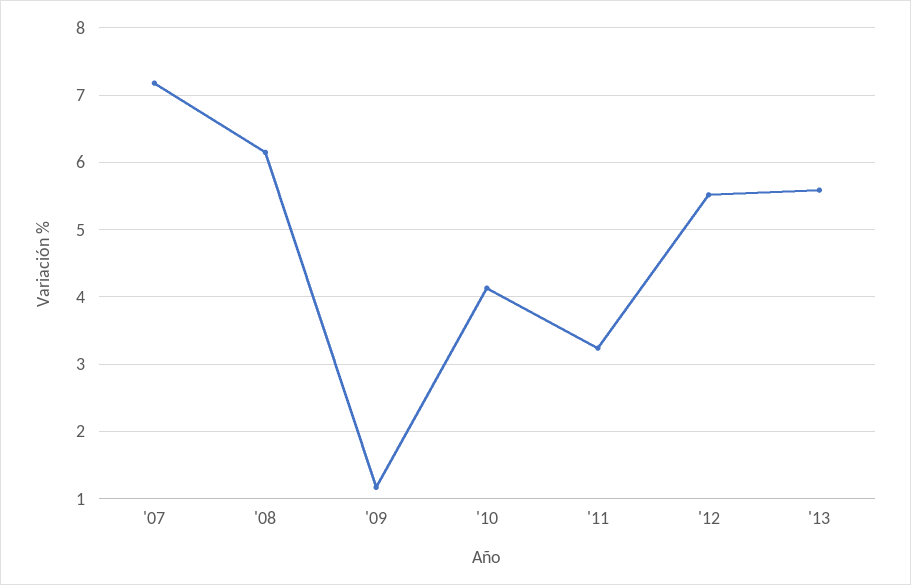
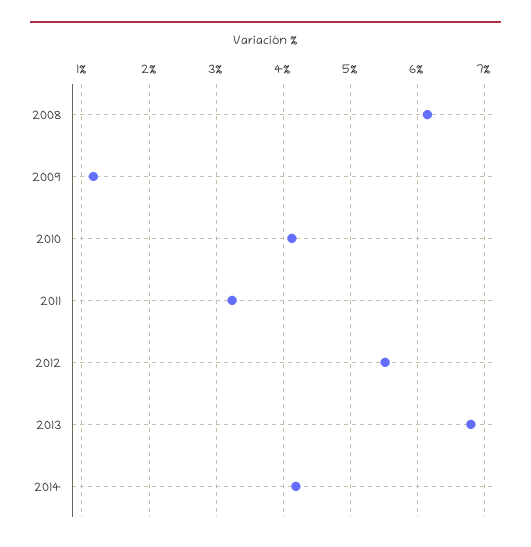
'07: 7.2 -> none
'13: 5.6 -> 6.8
2014: none -> 4.2

